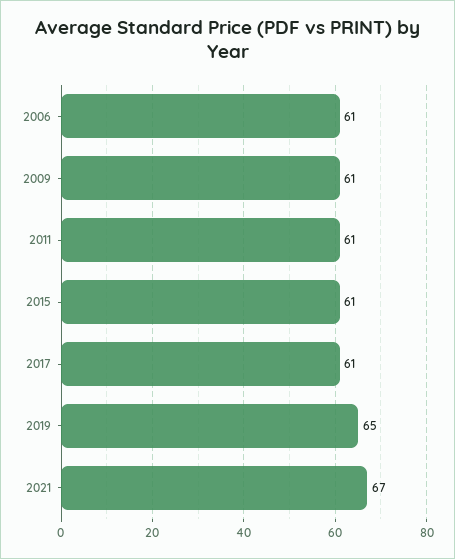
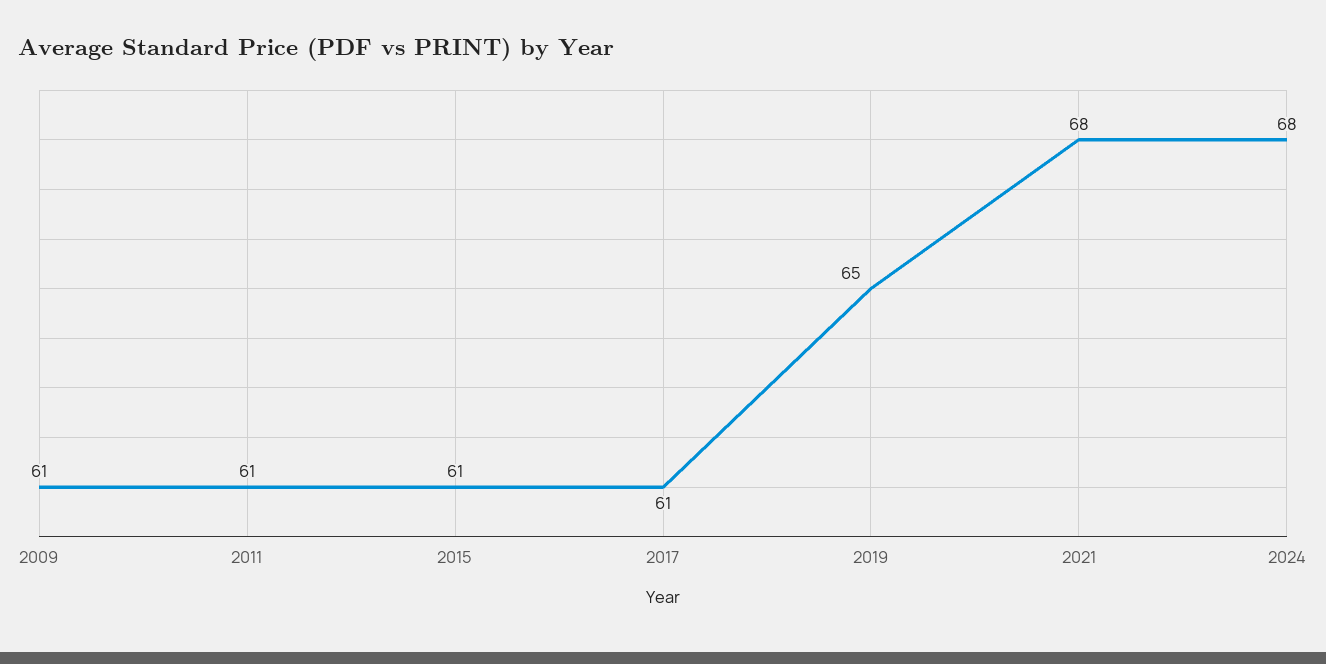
2006: 61 -> none
2021: 67 -> 68
2024: none -> 68

